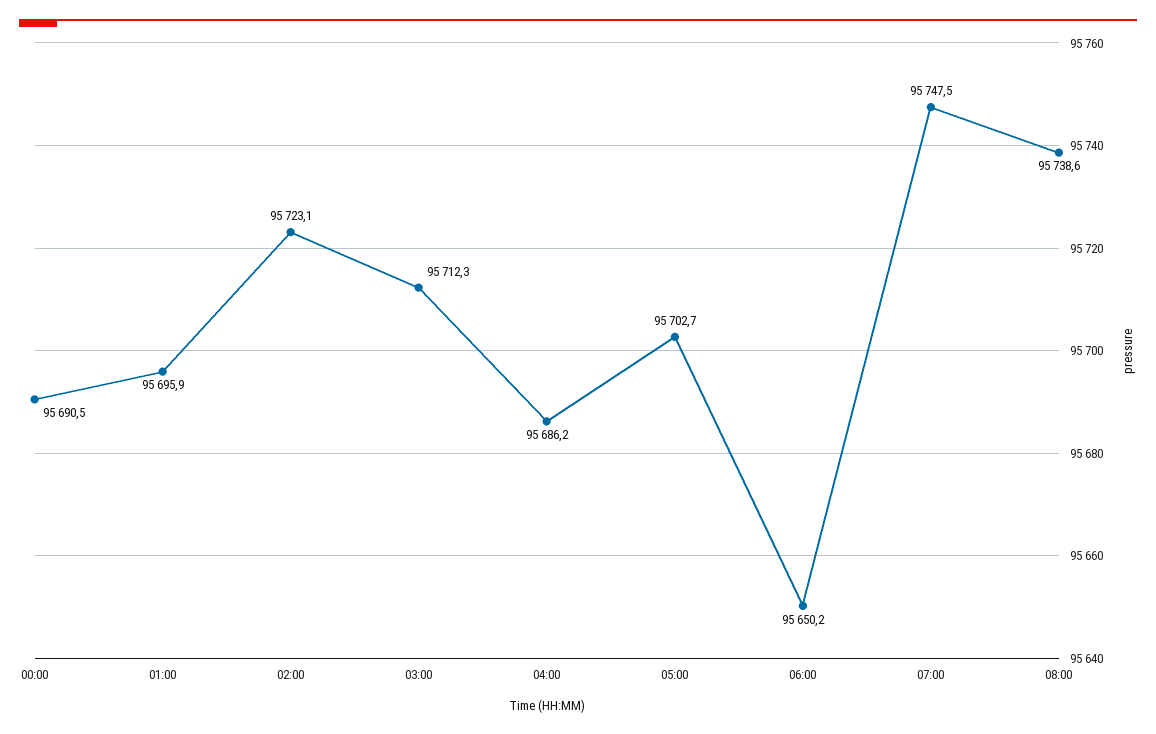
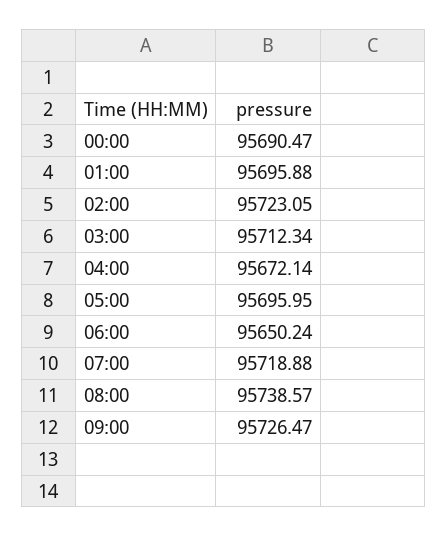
04:00: 95686.2 -> 95672.14
05:00: 95702.7 -> 95695.95
07:00: 95747.5 -> 95718.88
09:00: none -> 95726.47

